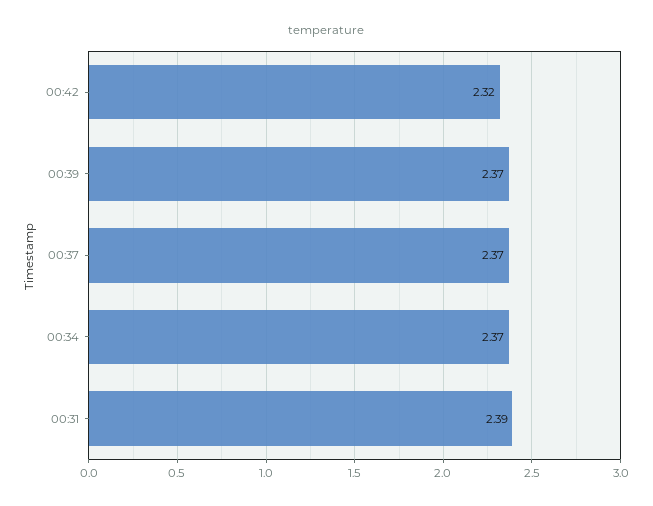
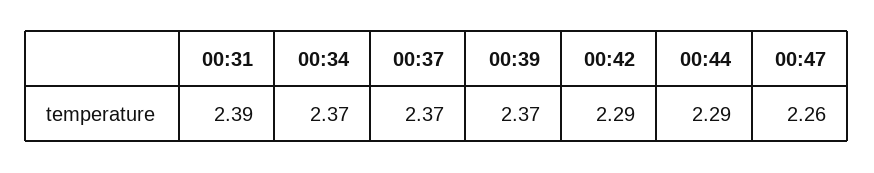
00:42: 2.32 -> 2.29
00:44: none -> 2.29
00:47: none -> 2.26

